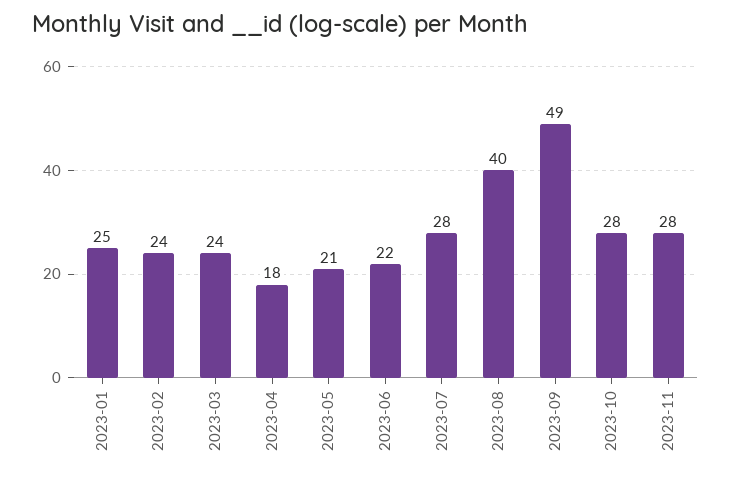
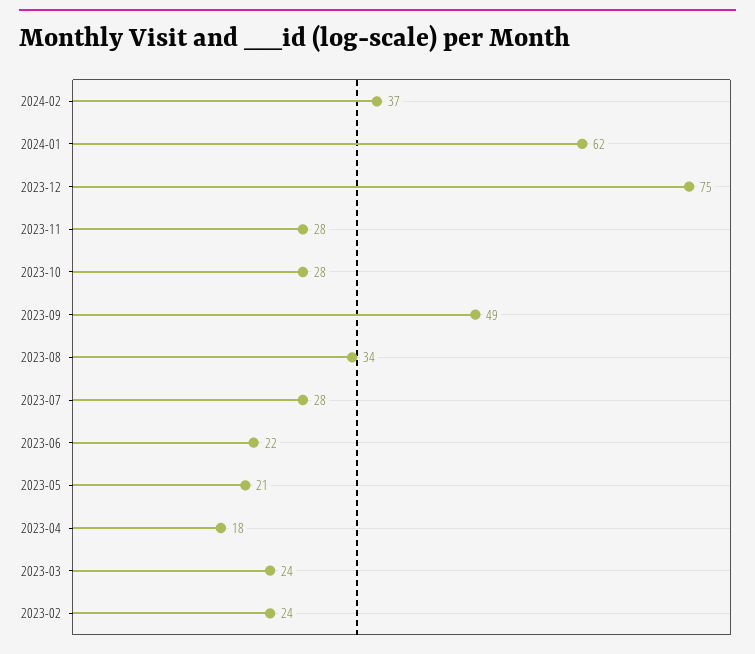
2023-01: 25 -> none
2023-08: 40 -> 34
2024-02: none -> 37
2024-01: none -> 62
2023-12: none -> 75

